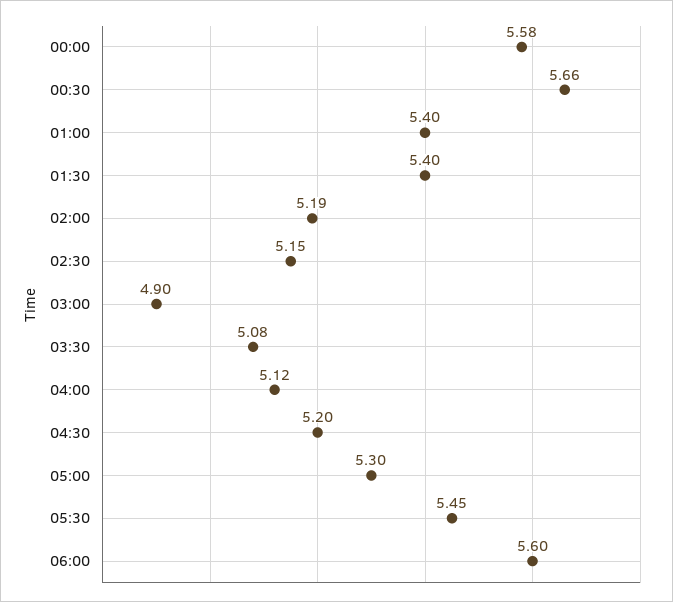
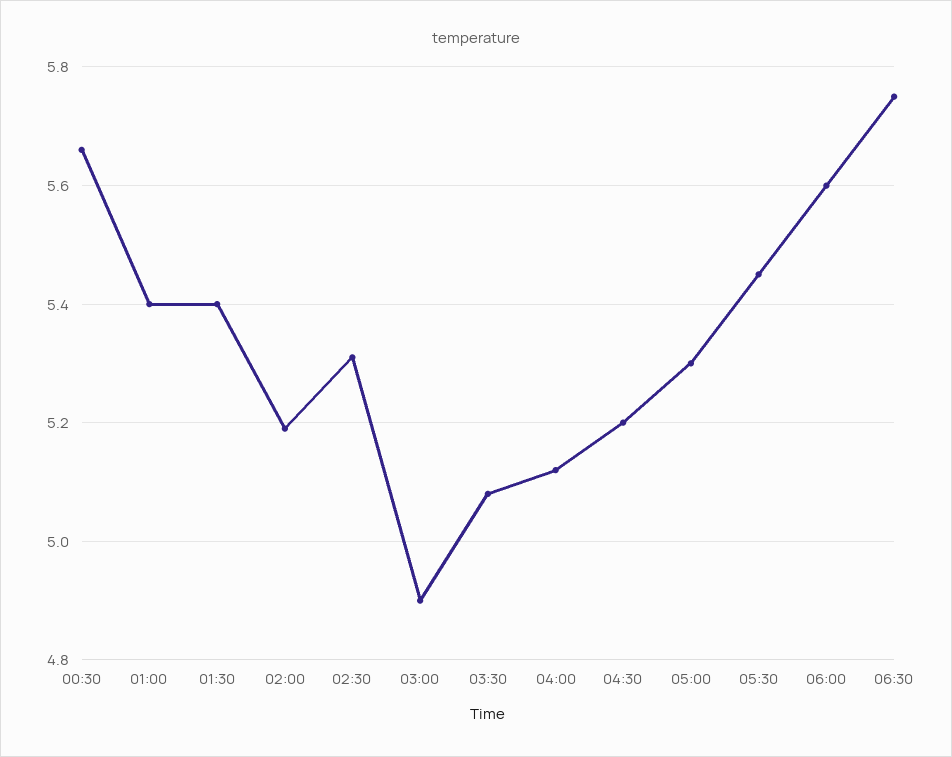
00:00: 5.58 -> none
02:30: 5.15 -> 5.3
06:30: none -> 5.75

